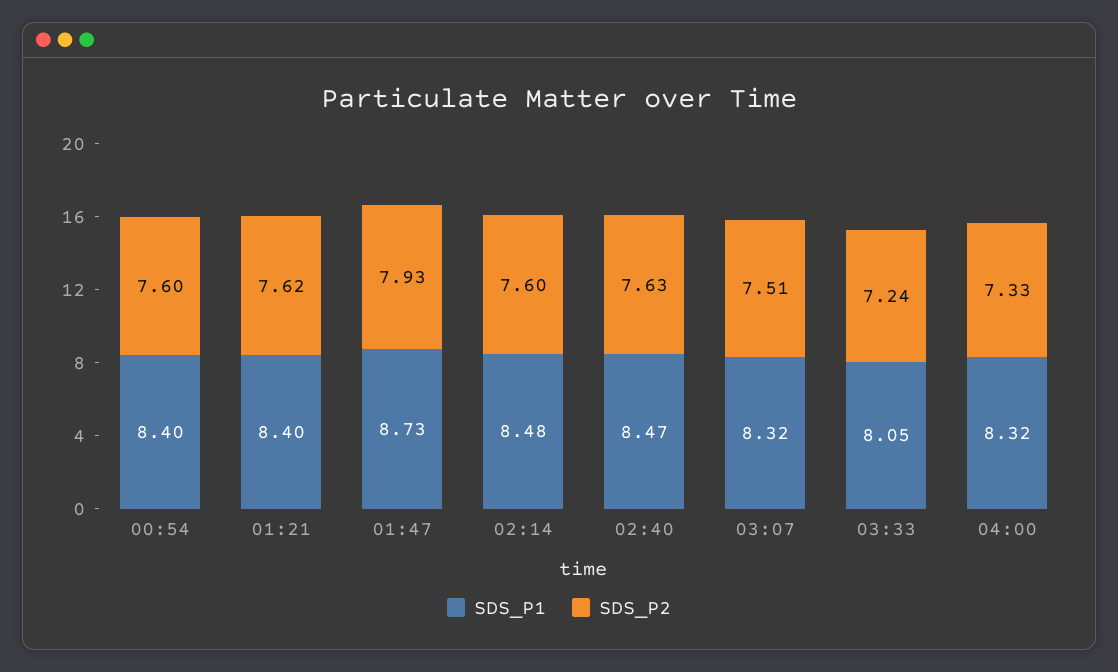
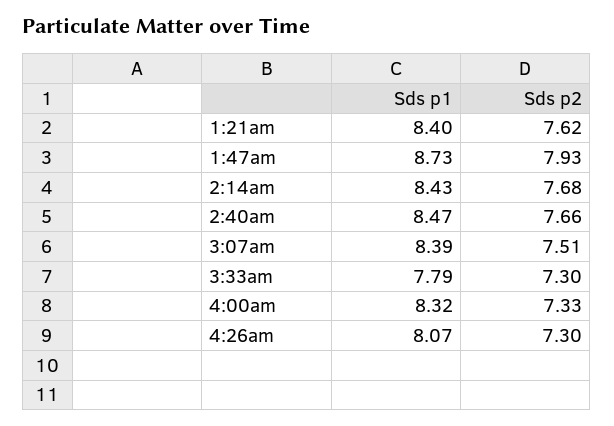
SDS_P1, 00:54: 8.4 -> none
SDS_P2, 00:54: 7.6 -> none
SDS_P1, 02:14: 8.48 -> 8.43
SDS_P2, 02:14: 7.6 -> 7.68
SDS_P2, 02:40: 7.63 -> 7.66
SDS_P1, 03:07: 8.32 -> 8.39
SDS_P1, 03:33: 8.05 -> 7.79
SDS_P2, 03:33: 7.24 -> 7.3
SDS_P1, 4:26am: none -> 8.07
SDS_P2, 4:26am: none -> 7.3

